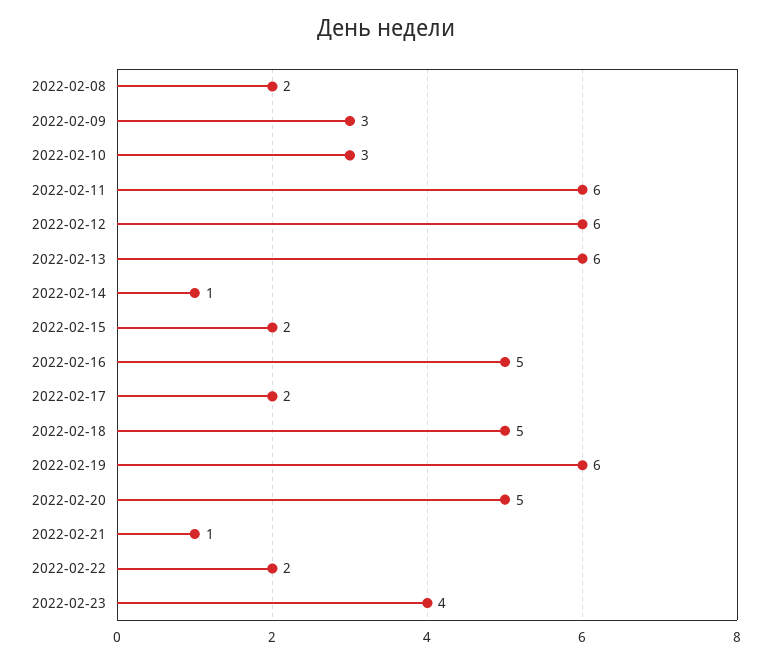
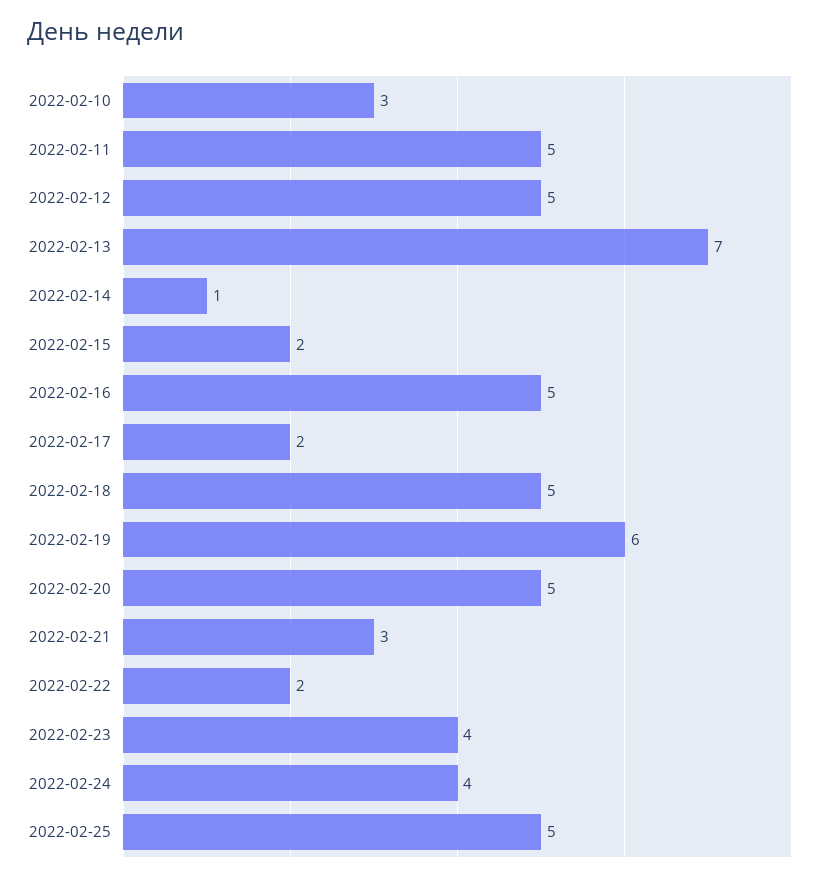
2022-02-08: 2 -> none
2022-02-09: 3 -> none
2022-02-11: 6 -> 5
2022-02-12: 6 -> 5
2022-02-13: 6 -> 7
2022-02-21: 1 -> 3
2022-02-24: none -> 4
2022-02-25: none -> 5

